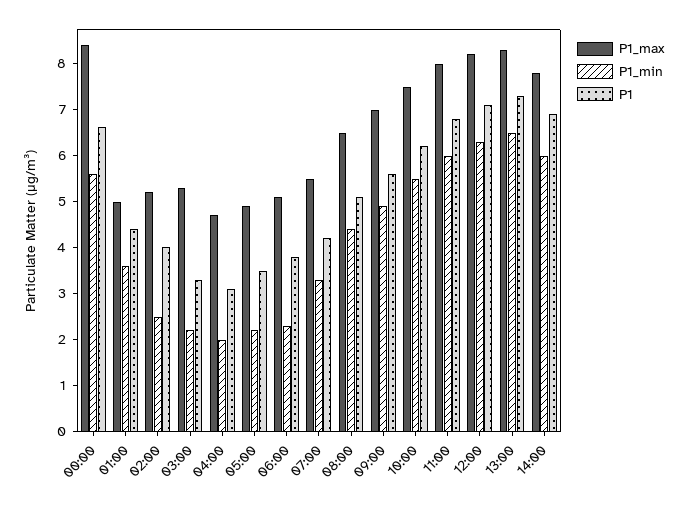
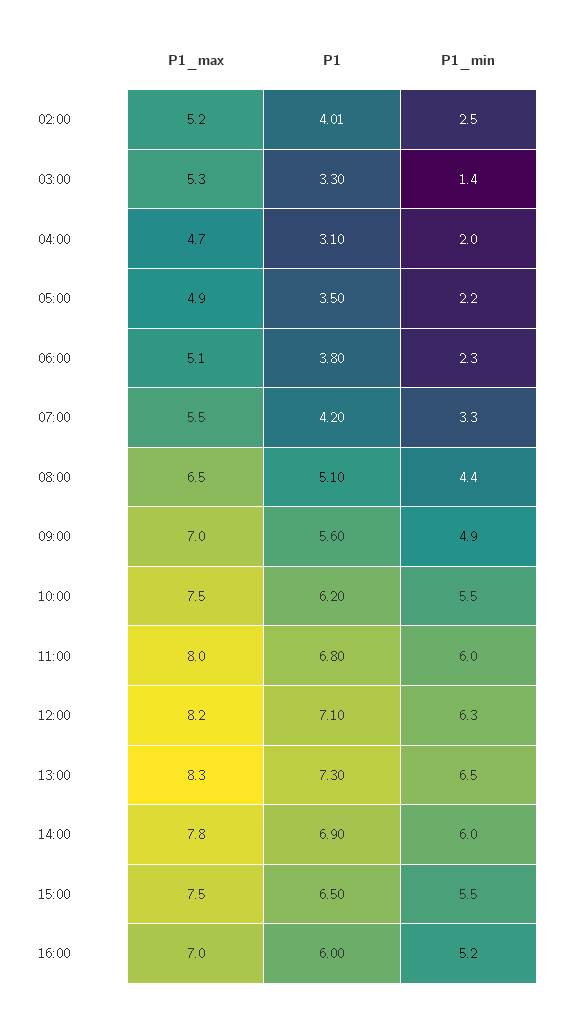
P1_max, 00:00: 8.4 -> none
P1_min, 00:00: 5.6 -> none
P1, 00:00: 6.6 -> none
P1_max, 01:00: 5 -> none
P1_min, 01:00: 3.6 -> none
P1, 01:00: 4.4 -> none
P1_min, 03:00: 2.2 -> 1.4
P1_max, 15:00: none -> 7.5
P1, 15:00: none -> 6.5
P1_min, 15:00: none -> 5.5
P1_max, 16:00: none -> 7
P1, 16:00: none -> 6
P1_min, 16:00: none -> 5.2

